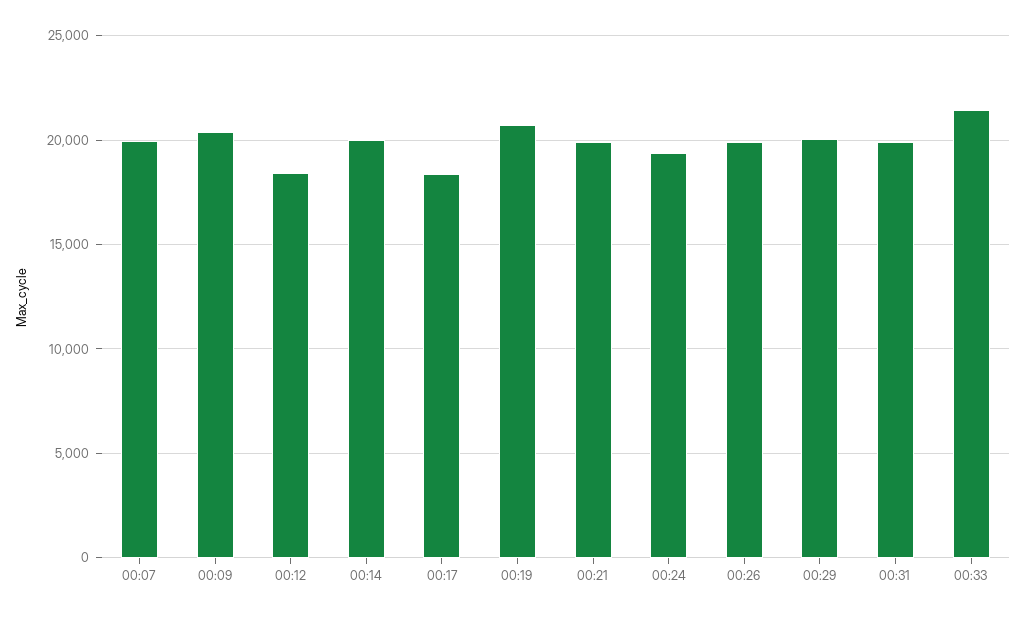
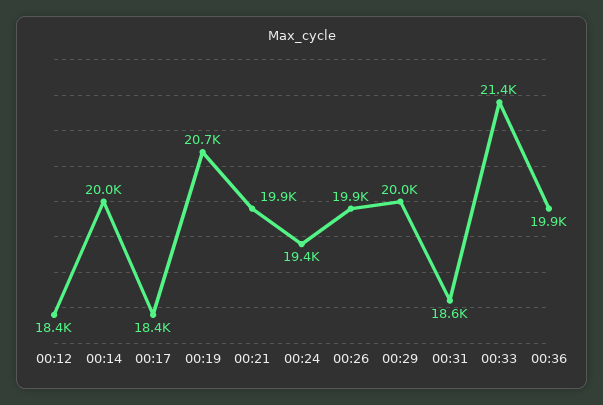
00:07: 20000 -> none
00:09: 20500 -> none
00:31: 20000 -> 18600
00:36: none -> 19900

